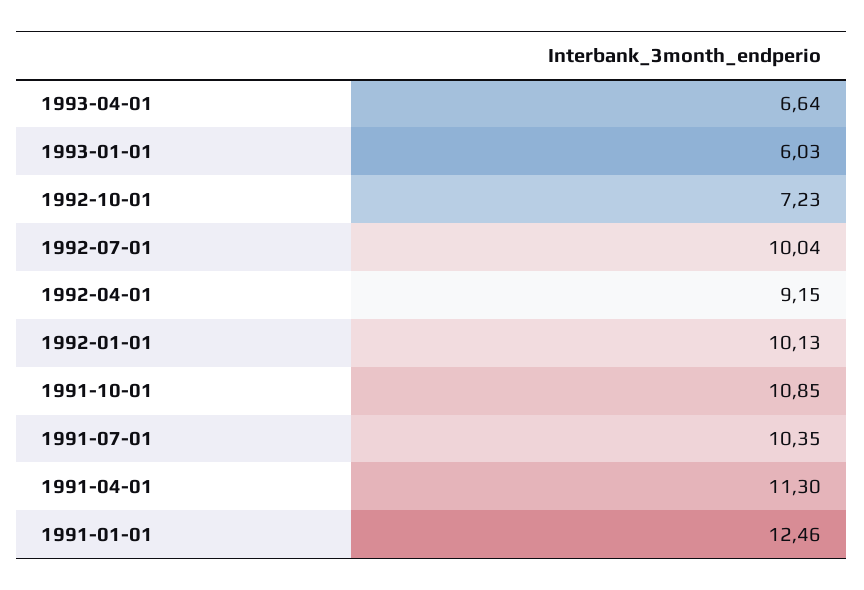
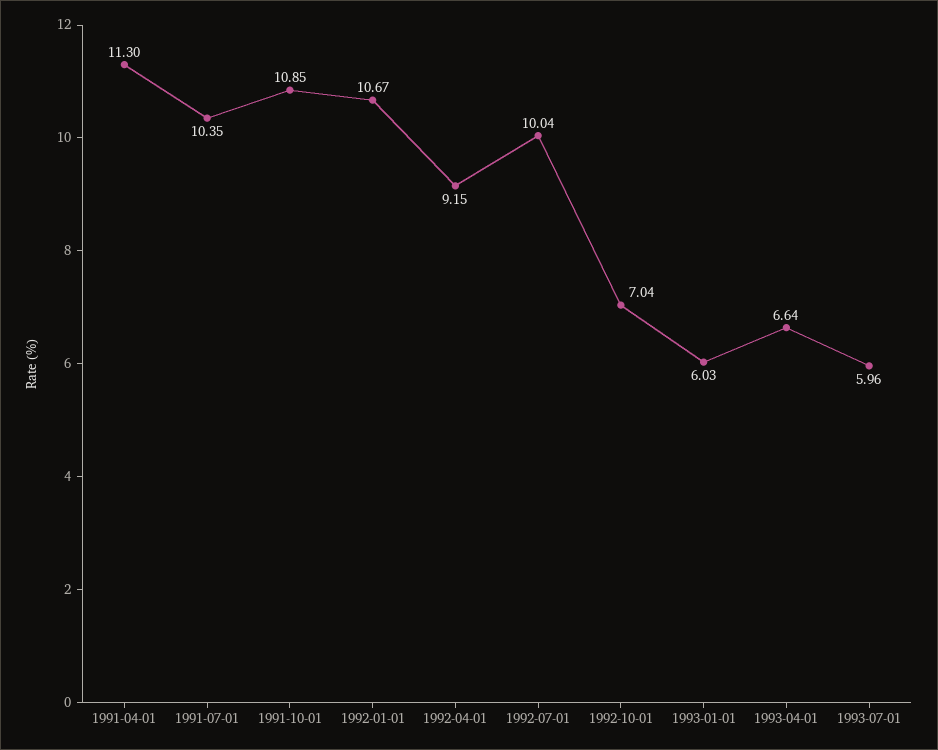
1992-10-01: 7.23 -> 7.04
1992-01-01: 10.13 -> 10.67
1991-01-01: 12.46 -> none
1993-07-01: none -> 5.96

